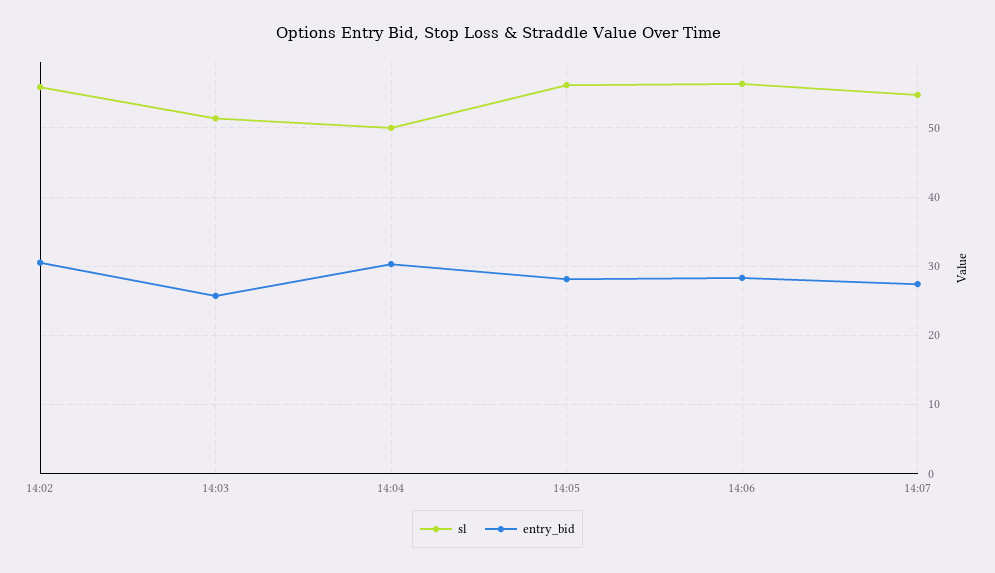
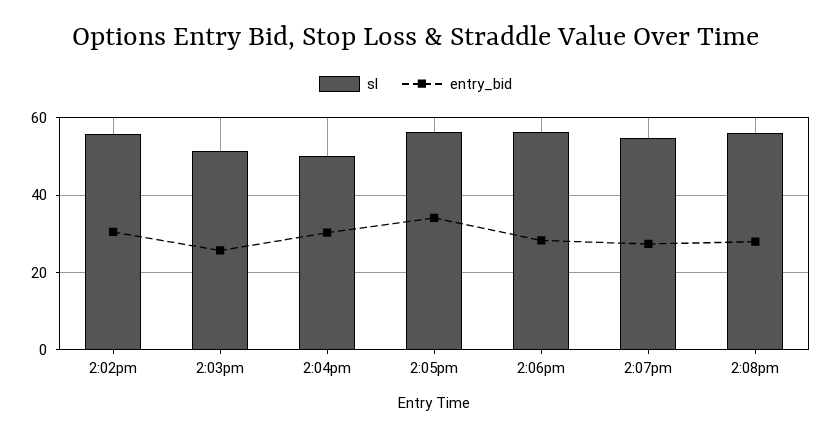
entry_bid, 14:05: 28 -> 34
sl, 2:08pm: none -> 56
entry_bid, 2:08pm: none -> 28

